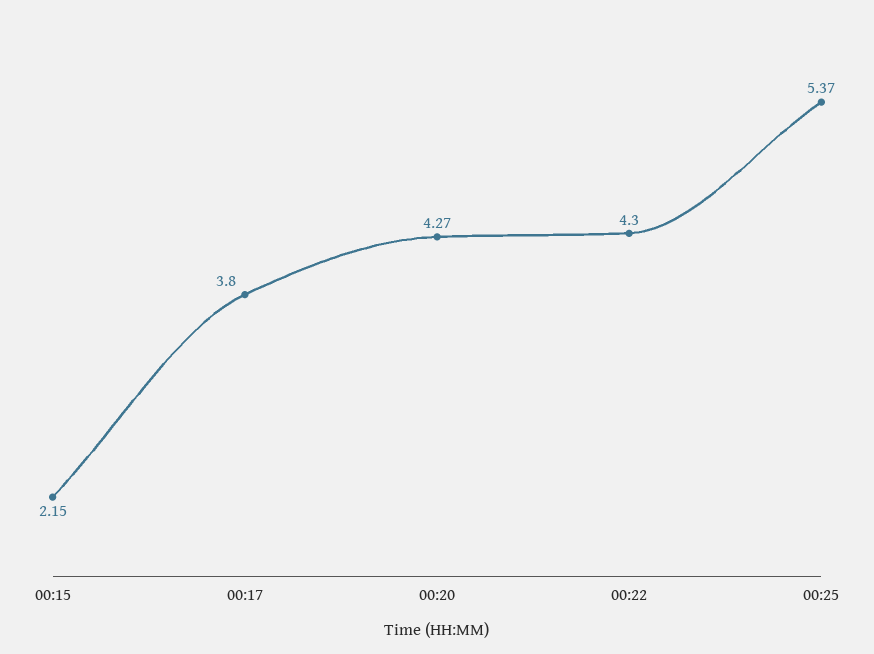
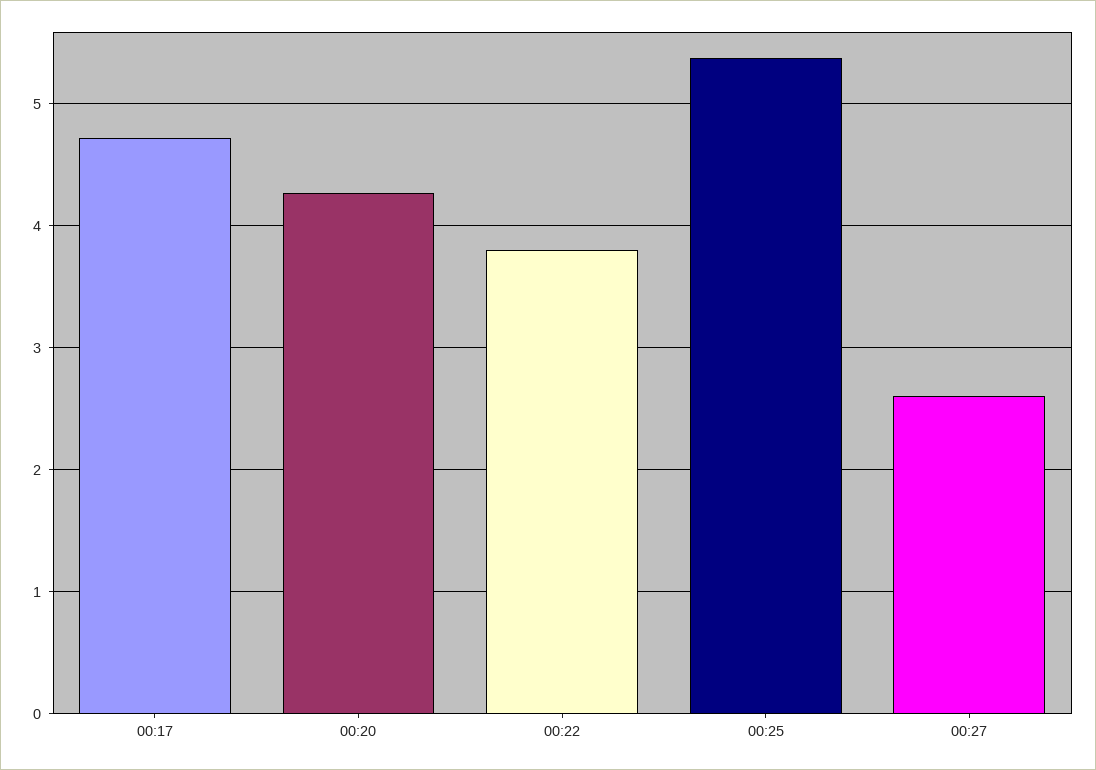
00:15: 2.15 -> none
00:17: 3.8 -> 4.7
00:22: 4.3 -> 3.8
00:27: none -> 2.6

